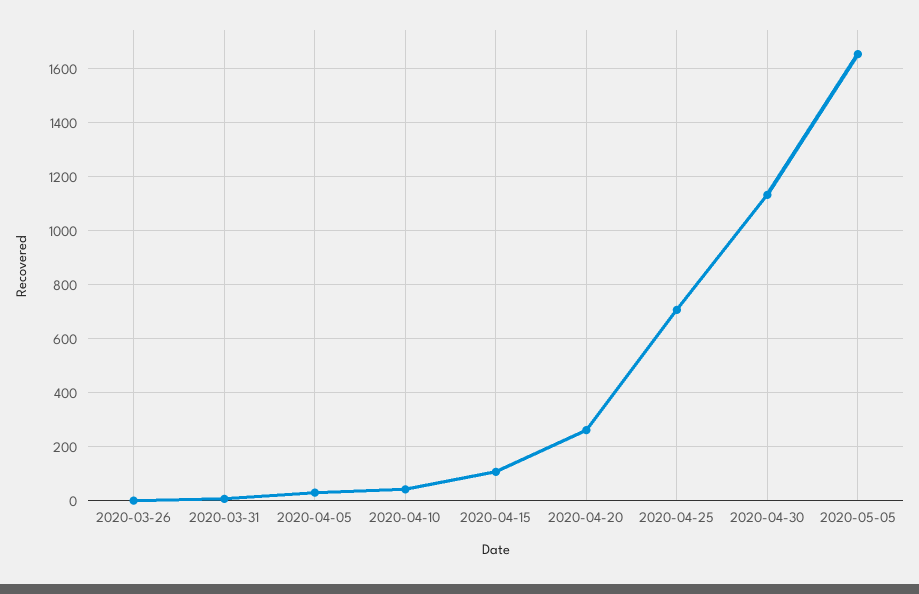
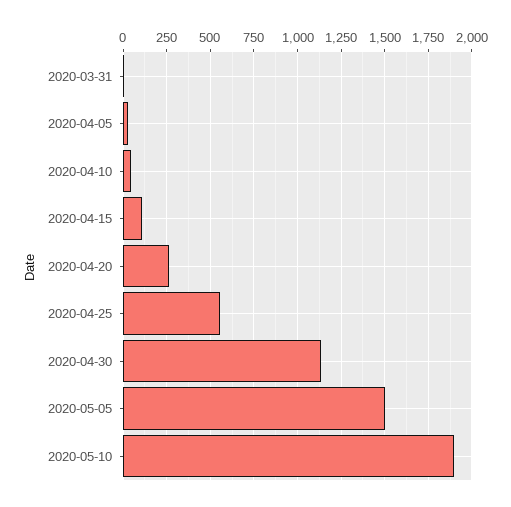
2020-03-26: 0 -> none
2020-04-25: 700 -> 550
2020-05-05: 1650 -> 1500
2020-05-10: none -> 1900

